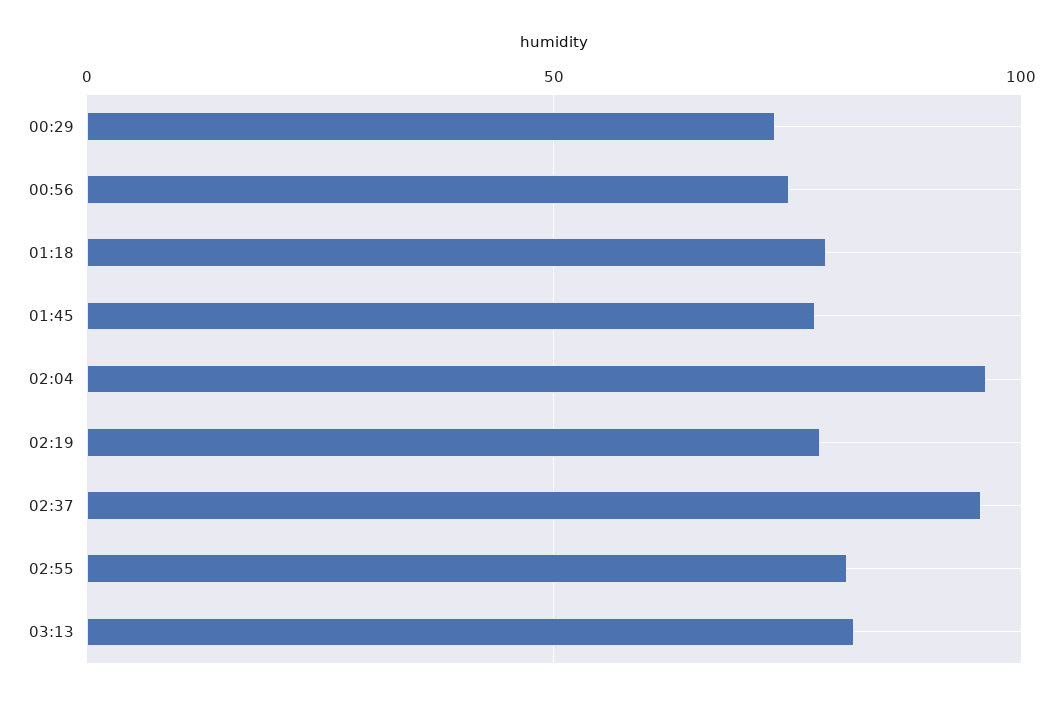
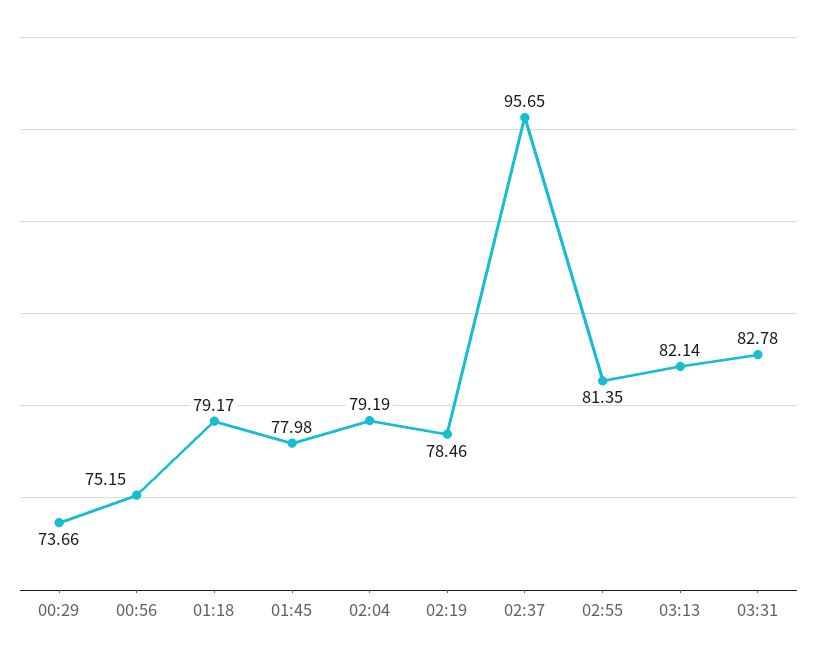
02:04: 95 -> 79.19
03:31: none -> 82.78

